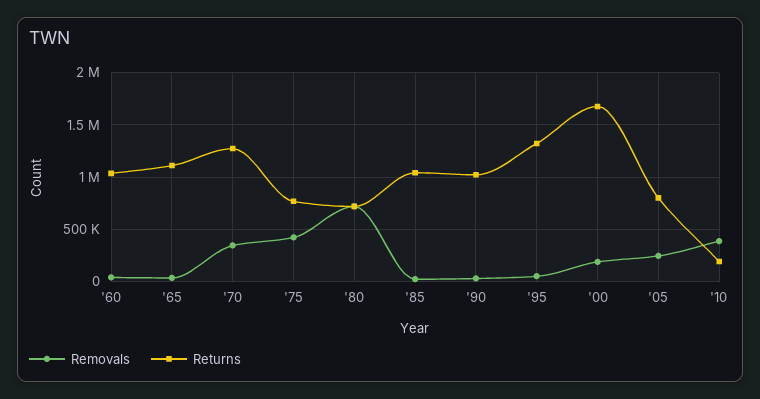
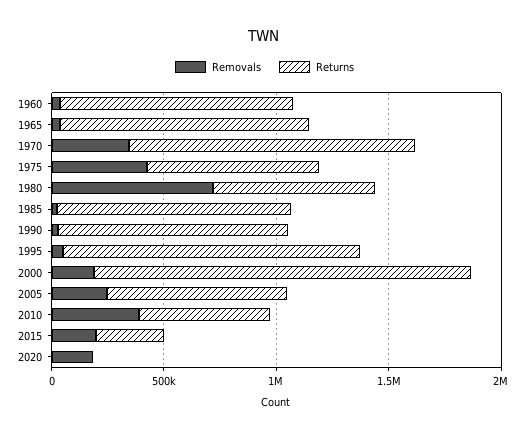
Returns, '10: 200000 -> 600000
Removals, 2015: none -> 200000
Returns, 2015: none -> 300000
Removals, 2020: none -> 200000
Returns, 2020: none -> 0

